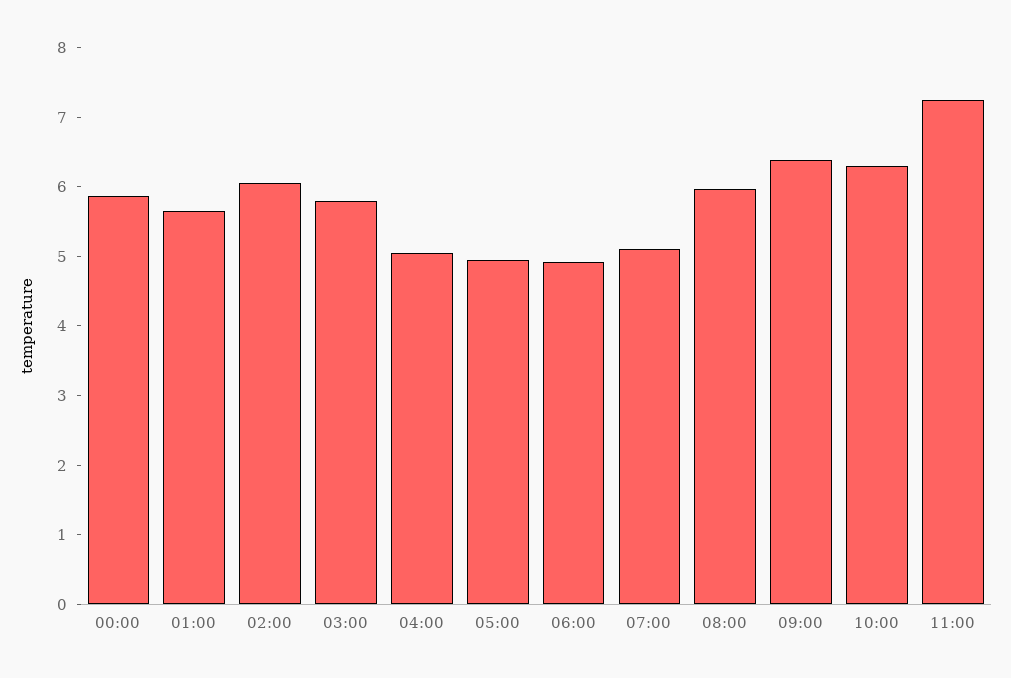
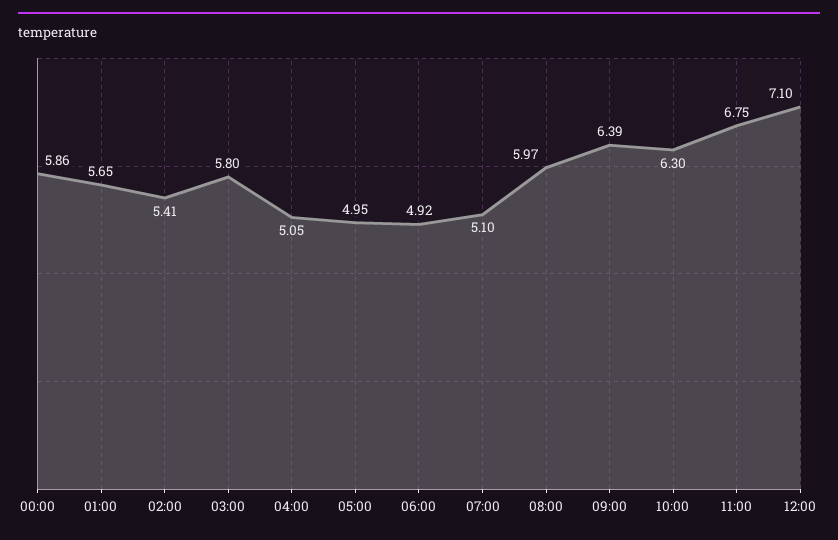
02:00: 6 -> 5.41
11:00: 7.2 -> 6.75
12:00: none -> 7.1

